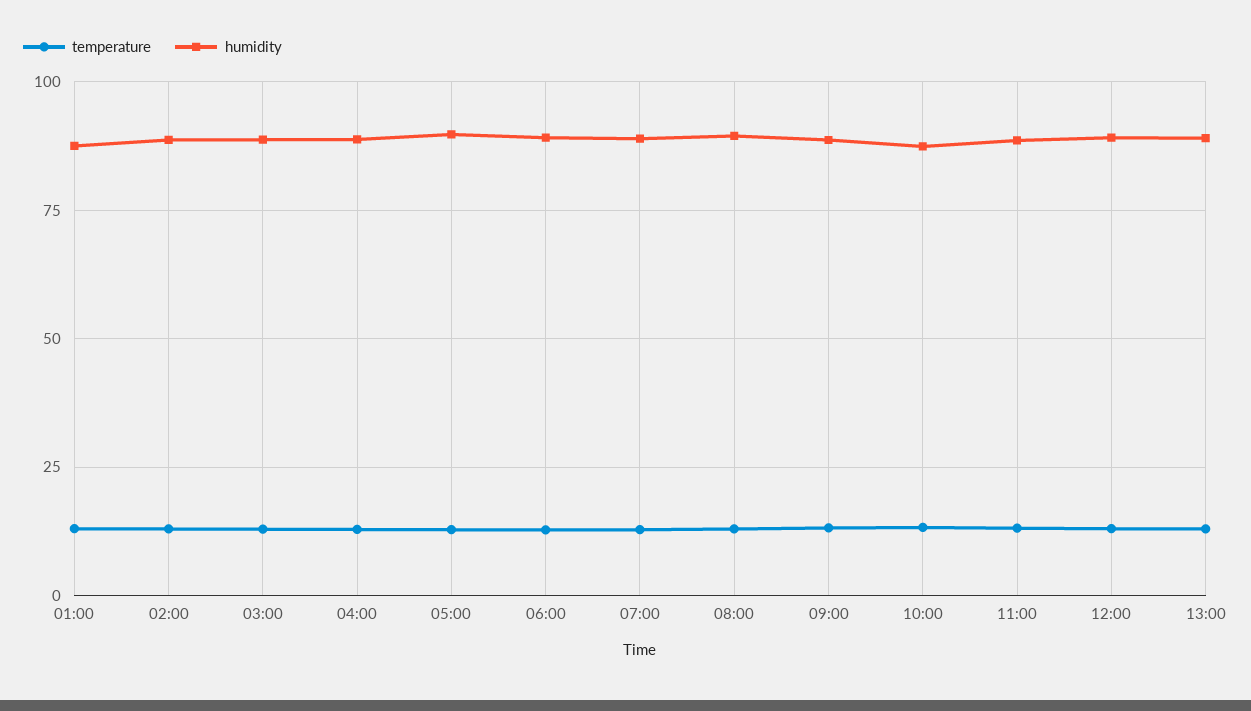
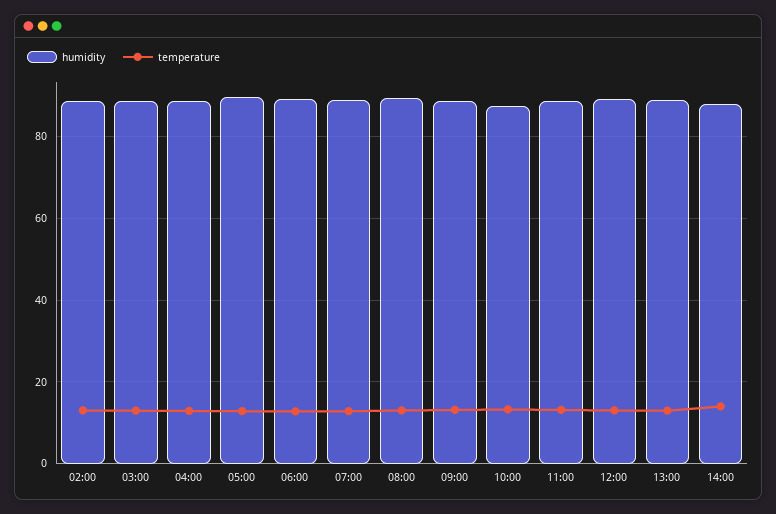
temperature, 01:00: 12.5 -> none
humidity, 01:00: 87.5 -> none
humidity, 14:00: none -> 88
temperature, 14:00: none -> 14

